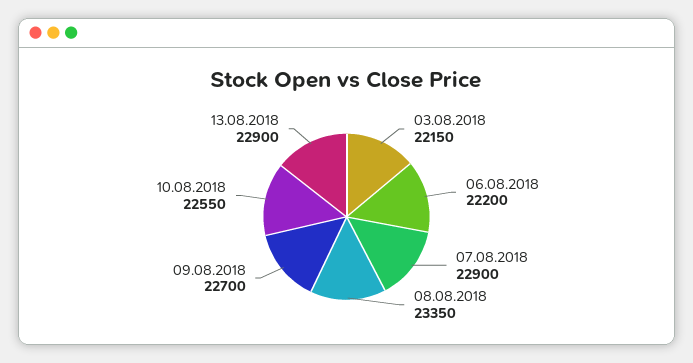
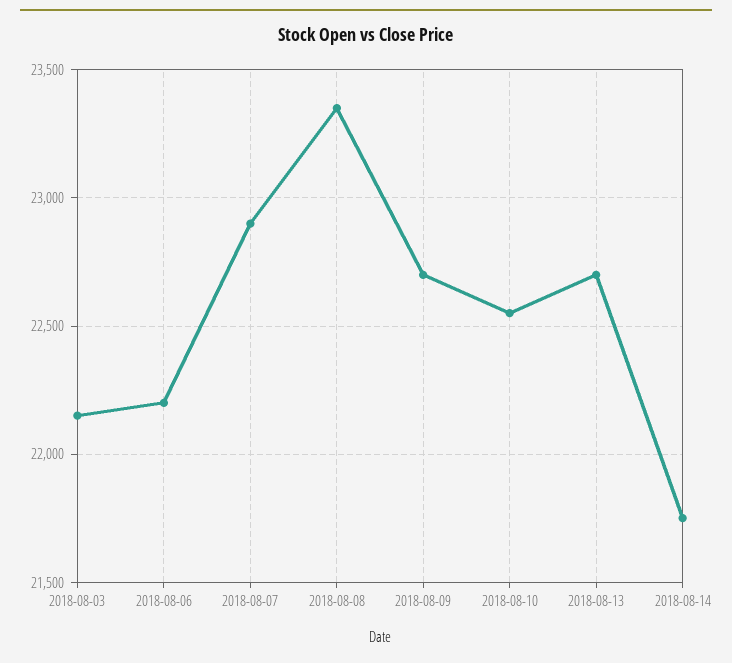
13.08.2018: 22900 -> 22700
2018-08-14: none -> 21750

